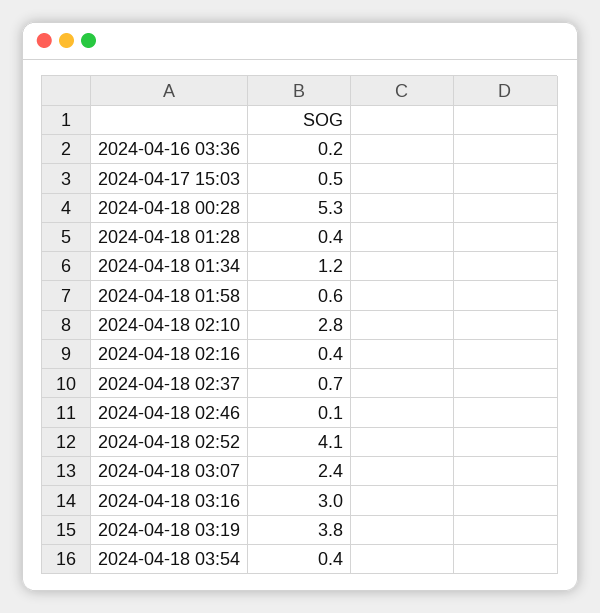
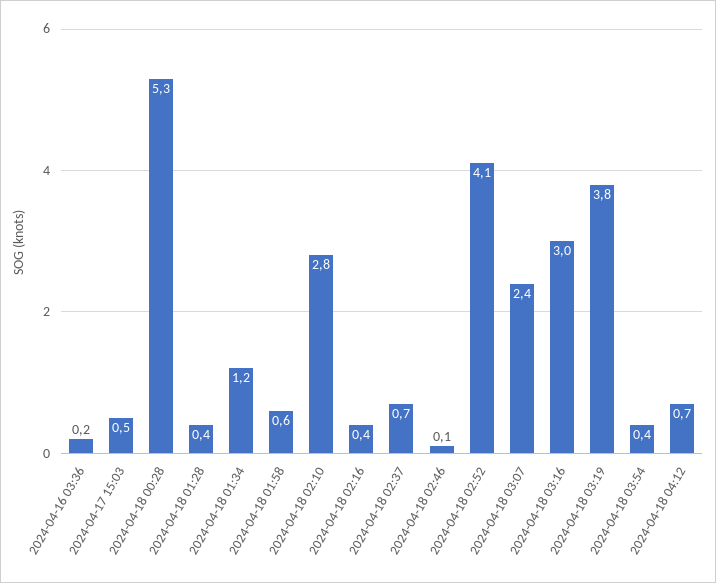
2024-04-18 04:12: none -> 0.7

